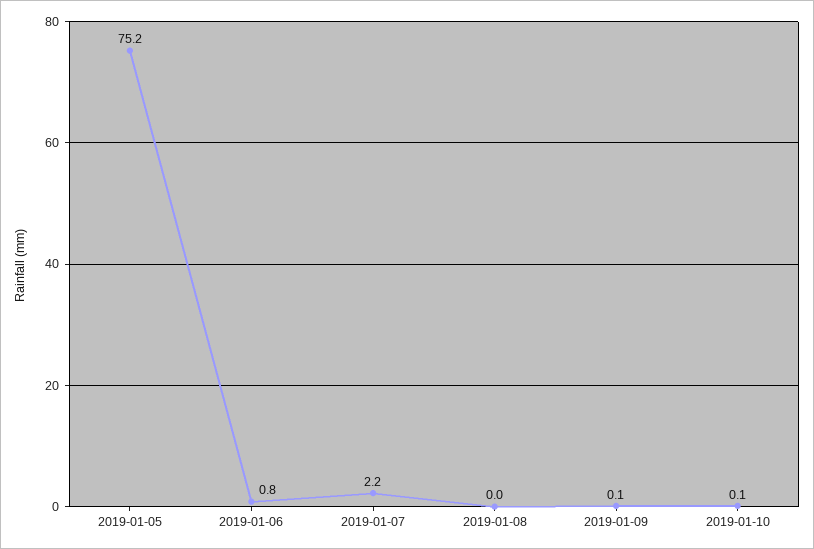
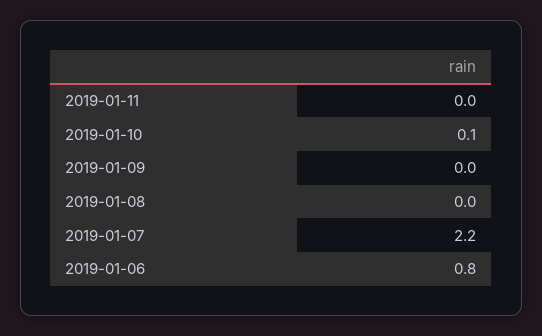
2019-01-05: 75.2 -> none
2019-01-09: 0.1 -> 0
2019-01-11: none -> 0

